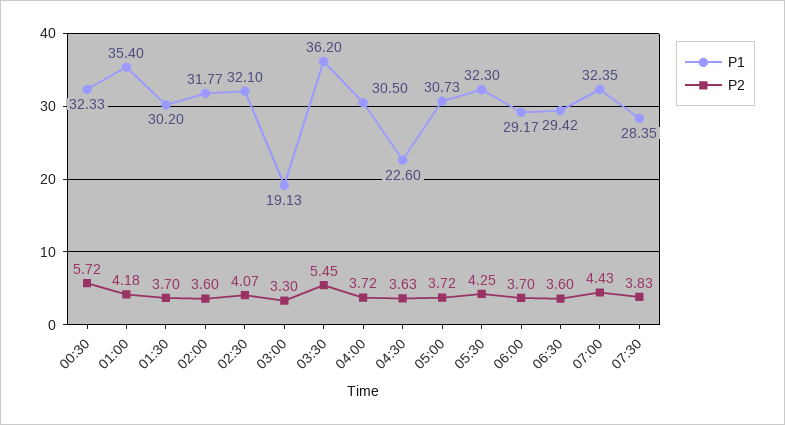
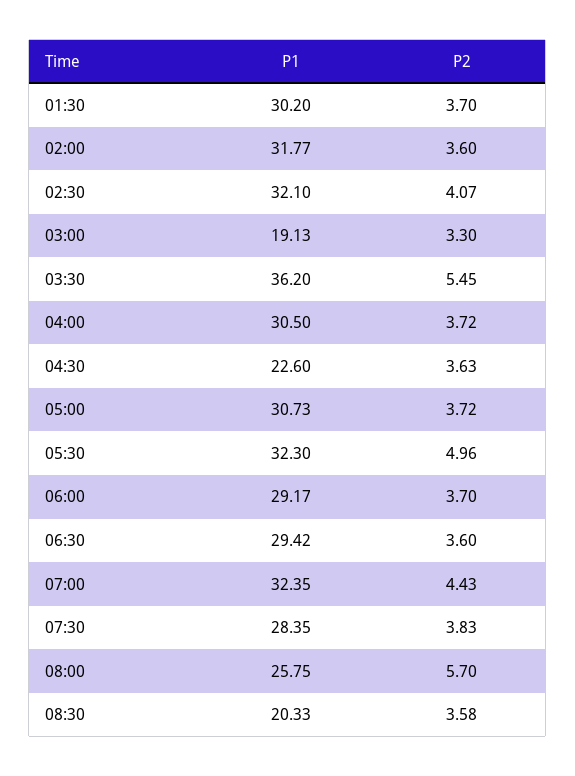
P1, 00:30: 32.33 -> none
P2, 00:30: 5.72 -> none
P1, 01:00: 35.4 -> none
P2, 01:00: 4.18 -> none
P2, 05:30: 4.25 -> 4.96
P1, 08:00: none -> 25.75
P2, 08:00: none -> 5.7
P1, 08:30: none -> 20.33
P2, 08:30: none -> 3.58

